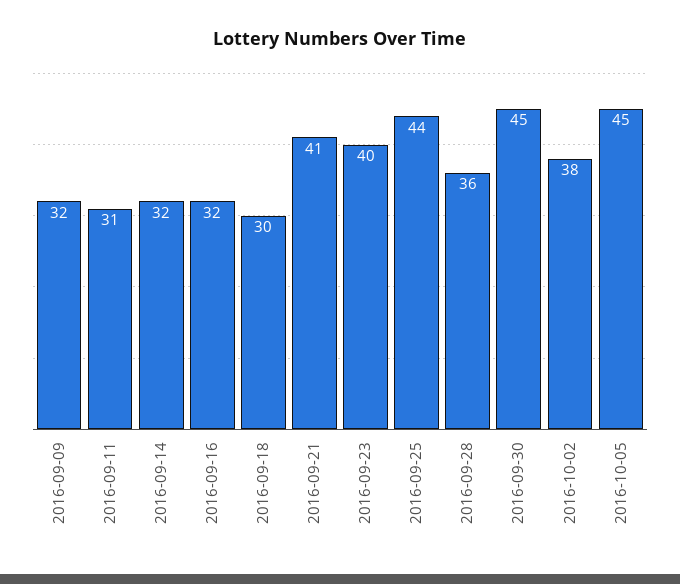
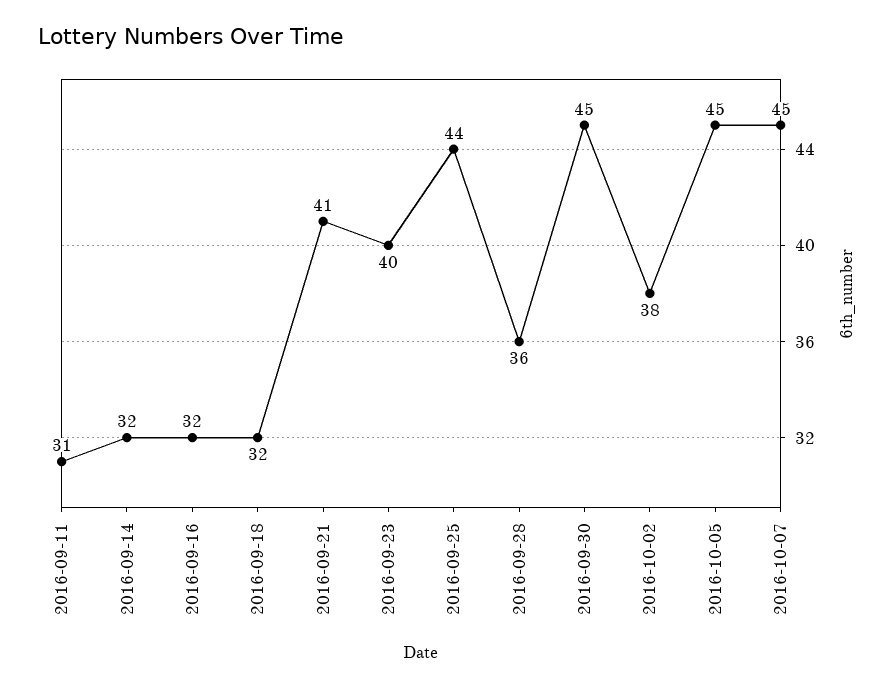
2016-09-09: 32 -> none
2016-09-18: 30 -> 32
2016-10-07: none -> 45

